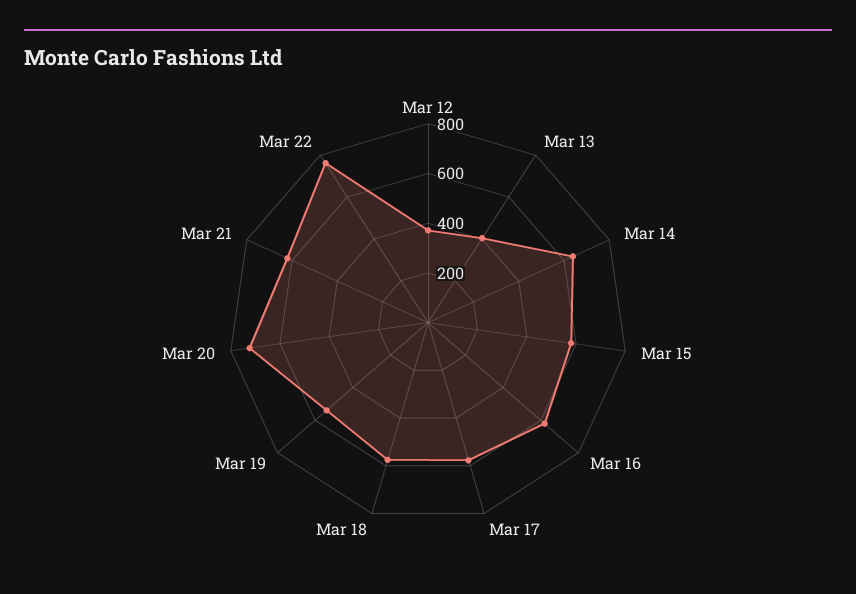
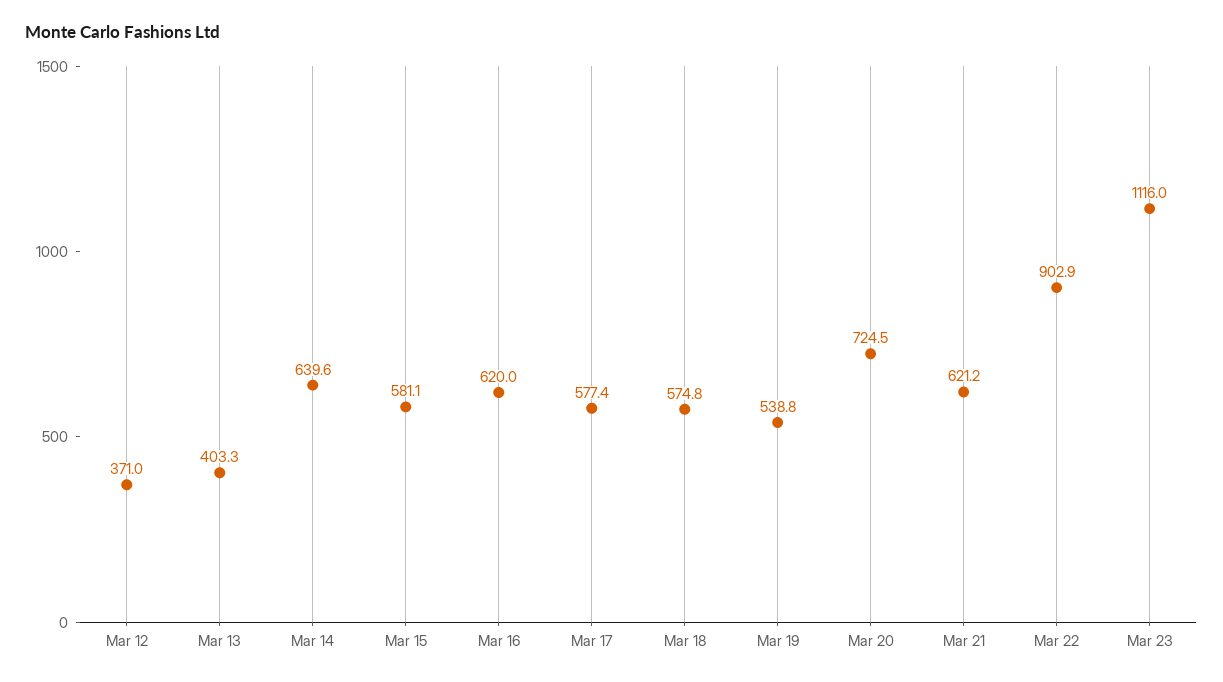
Mar 22: 750 -> 902.9
Mar 23: none -> 1116

